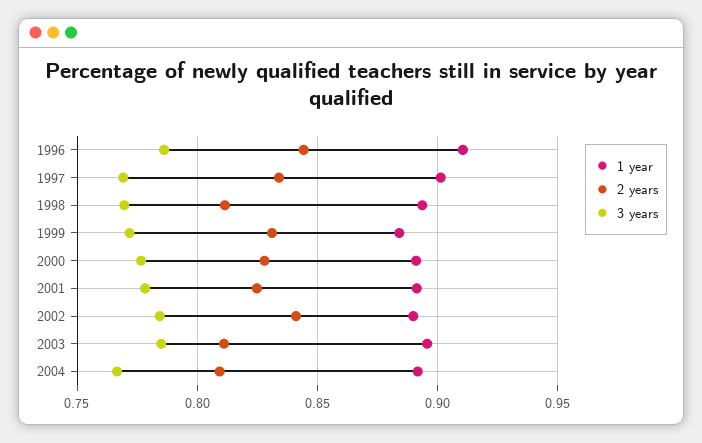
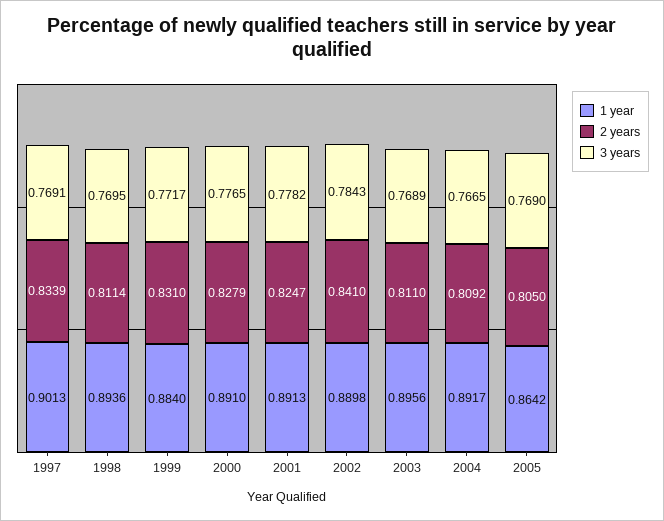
1 year, 1996: 0.91 -> none
2 years, 1996: 0.845 -> none
3 years, 1996: 0.785 -> none
3 years, 2003: 0.785 -> 0.7689
1 year, 2005: none -> 0.8642
2 years, 2005: none -> 0.805
3 years, 2005: none -> 0.769

